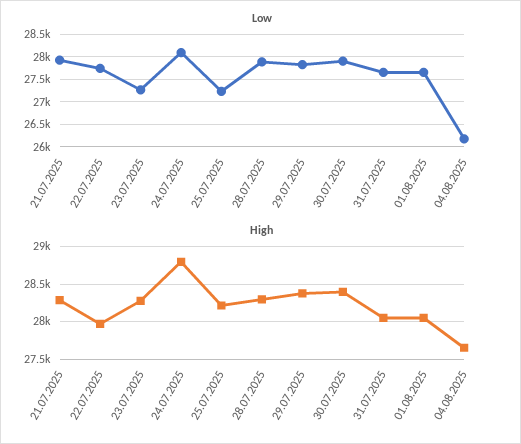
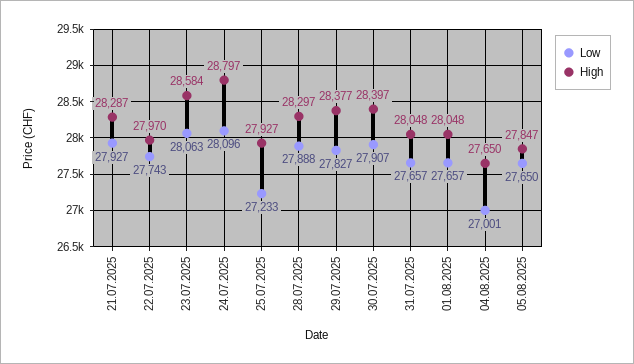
Low, 23.07.2025: 27250 -> 28063
Low, 04.08.2025: 26250 -> 27001
High, 23.07.2025: 28300 -> 28584
High, 25.07.2025: 28200 -> 27927
Low, 05.08.2025: none -> 27650
High, 05.08.2025: none -> 27847

